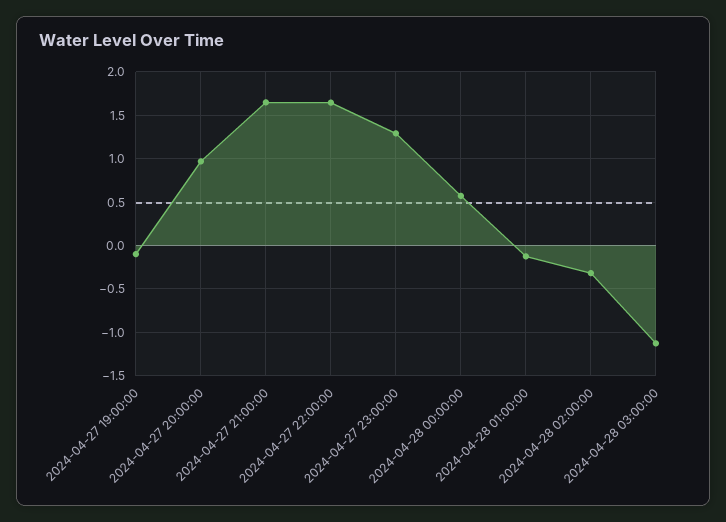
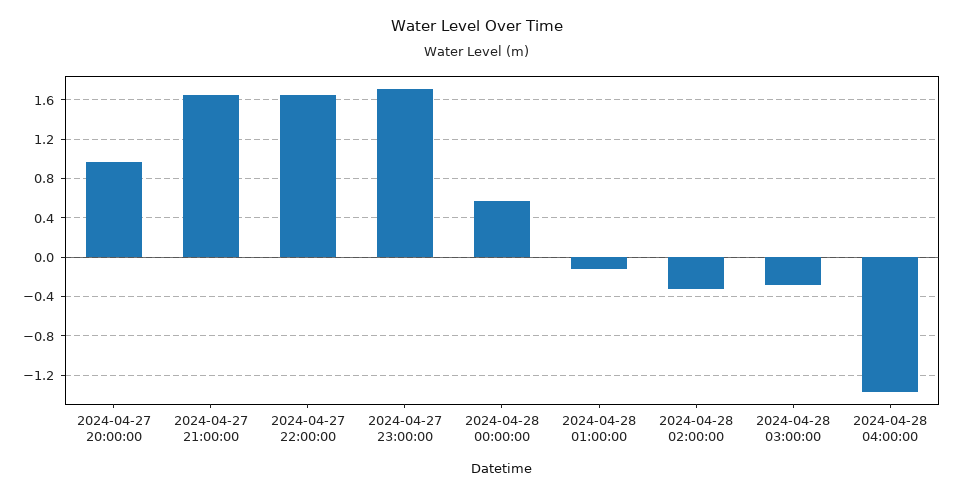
2024-04-27 19:00:00: -0.1 -> none
2024-04-27 23:00:00: 1.3 -> 1.7
2024-04-28 03:00:00: -1.1 -> -0.3
2024-04-28 04:00:00: none -> -1.4

